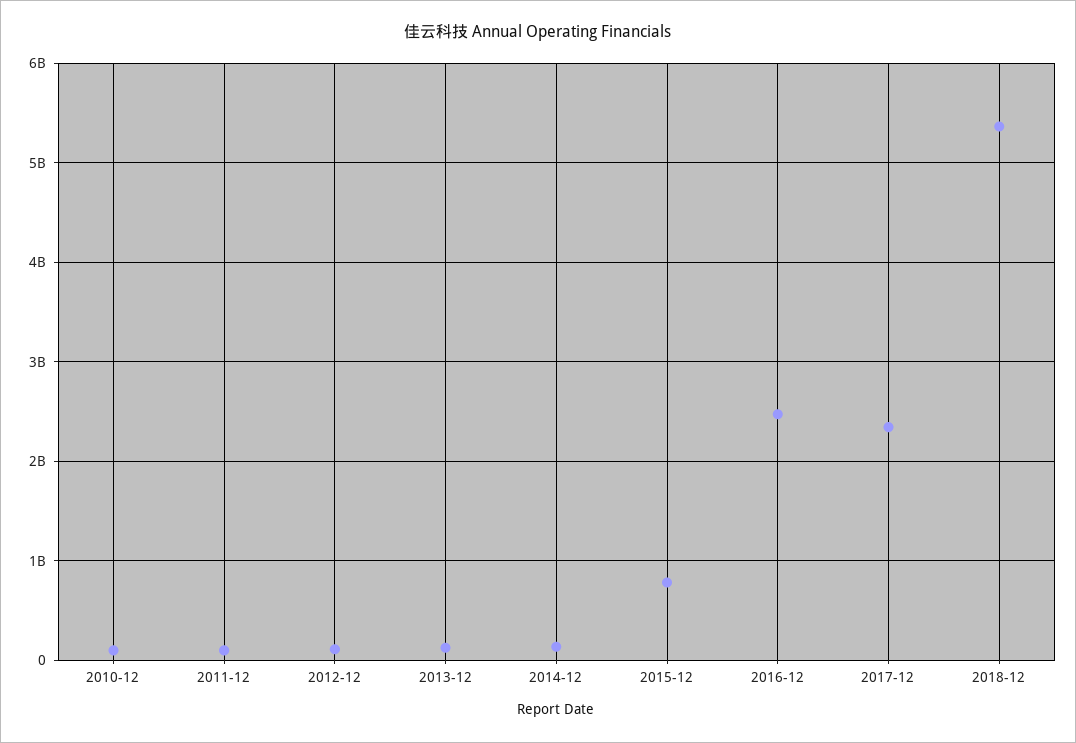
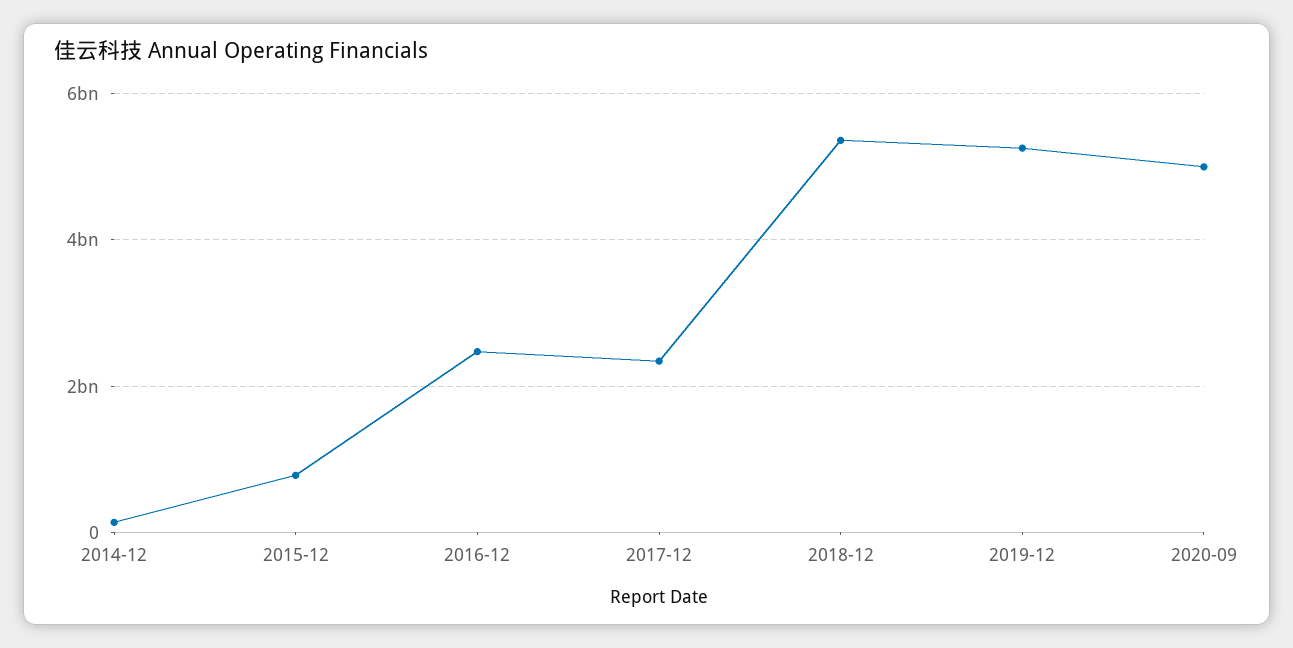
2010-12: 100000000 -> none
2011-12: 100000000 -> none
2012-12: 100000000 -> none
2013-12: 100000000 -> none
2019-12: none -> 5200000000
2020-09: none -> 5000000000

